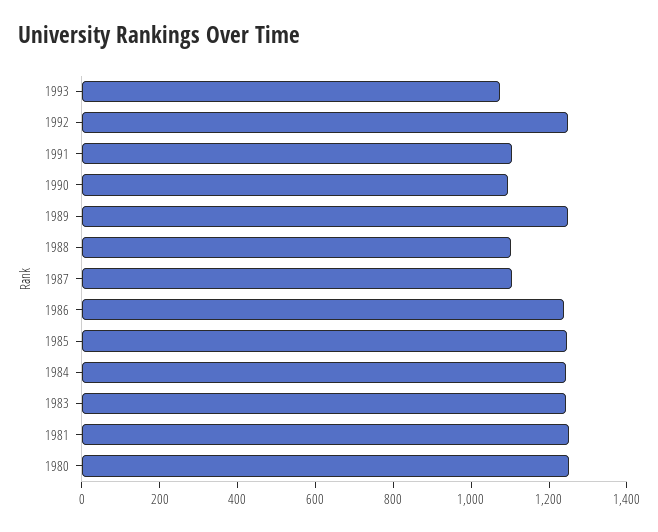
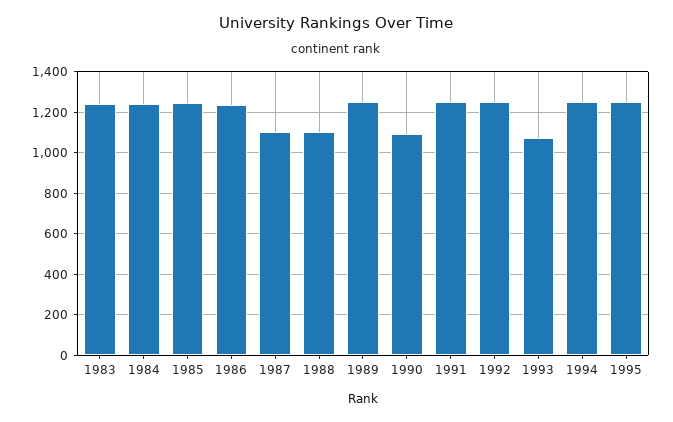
1991: 1100 -> 1250
1981: 1250 -> none
1980: 1250 -> none
1994: none -> 1250
1995: none -> 1250

